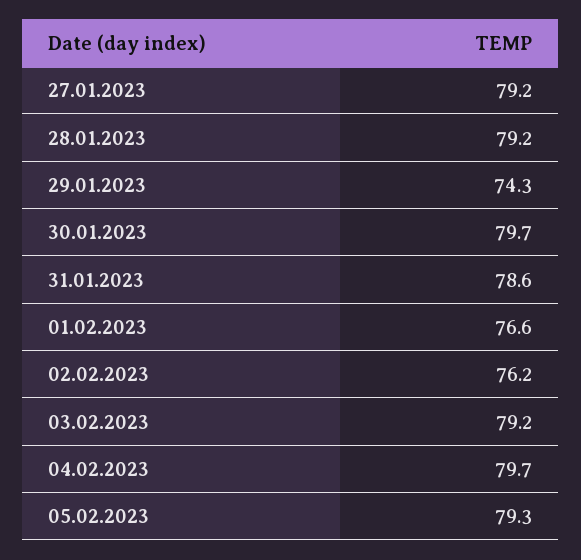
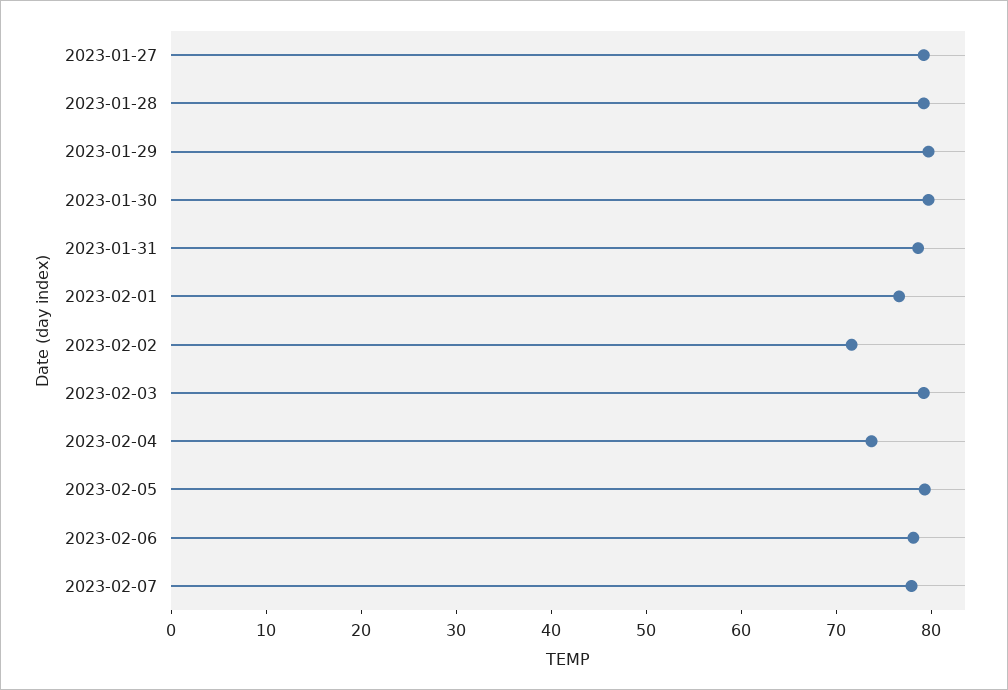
29.01.2023: 74.3 -> 80
02.02.2023: 76.2 -> 72
04.02.2023: 79.7 -> 74
2023-02-06: none -> 78
2023-02-07: none -> 78

